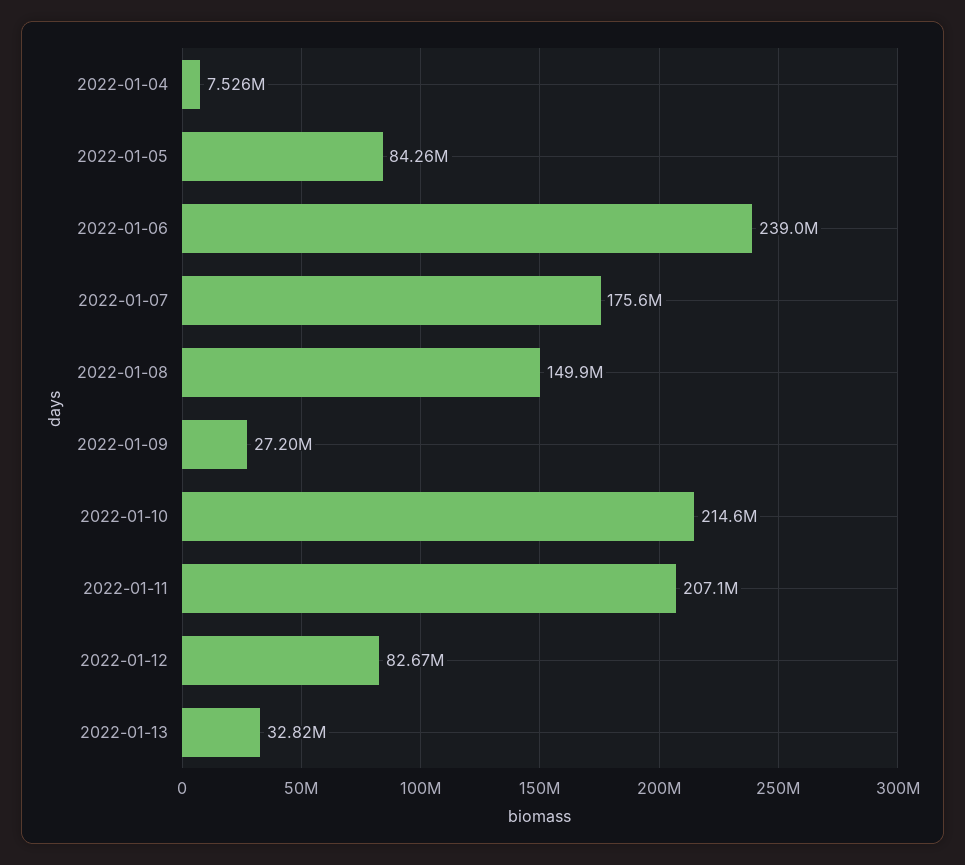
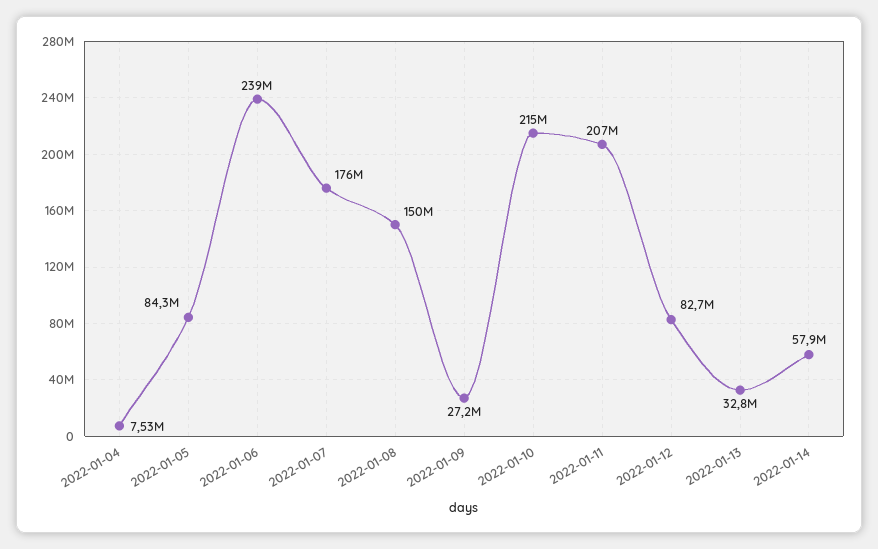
2022-01-14: none -> 57900000

